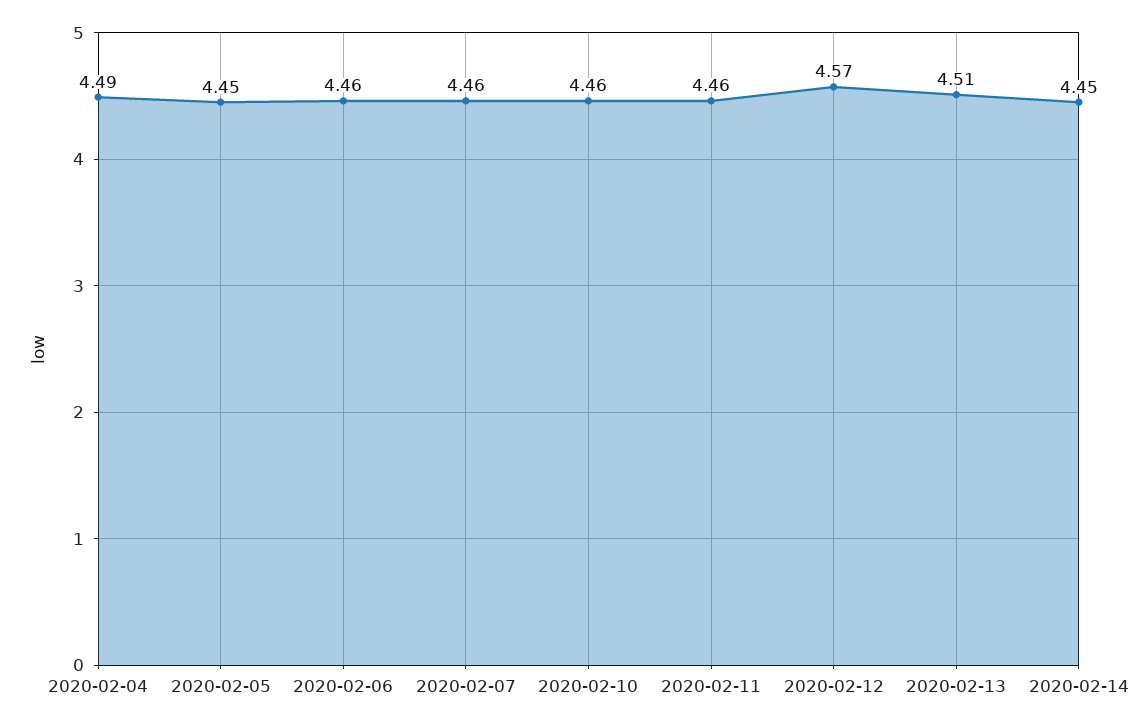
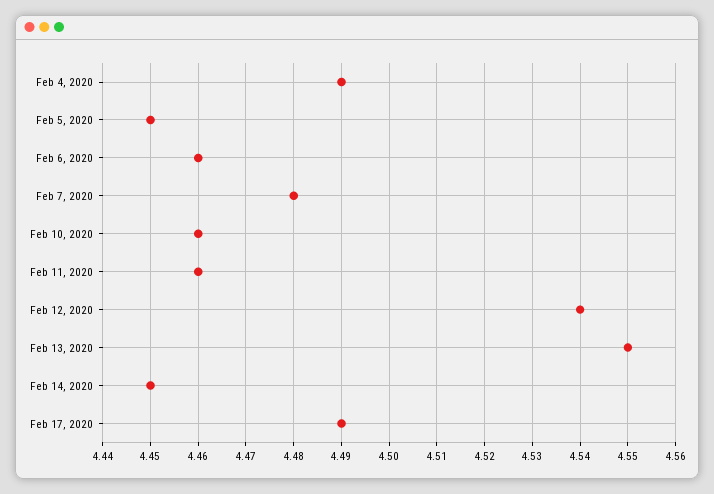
2020-02-07: 4.46 -> 4.48
2020-02-12: 4.57 -> 4.54
2020-02-13: 4.51 -> 4.55
Feb 17, 2020: none -> 4.49

